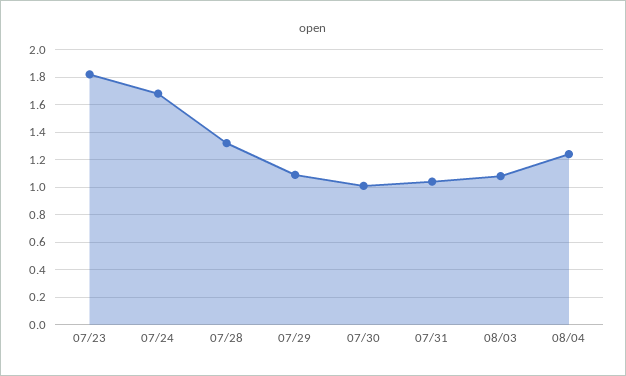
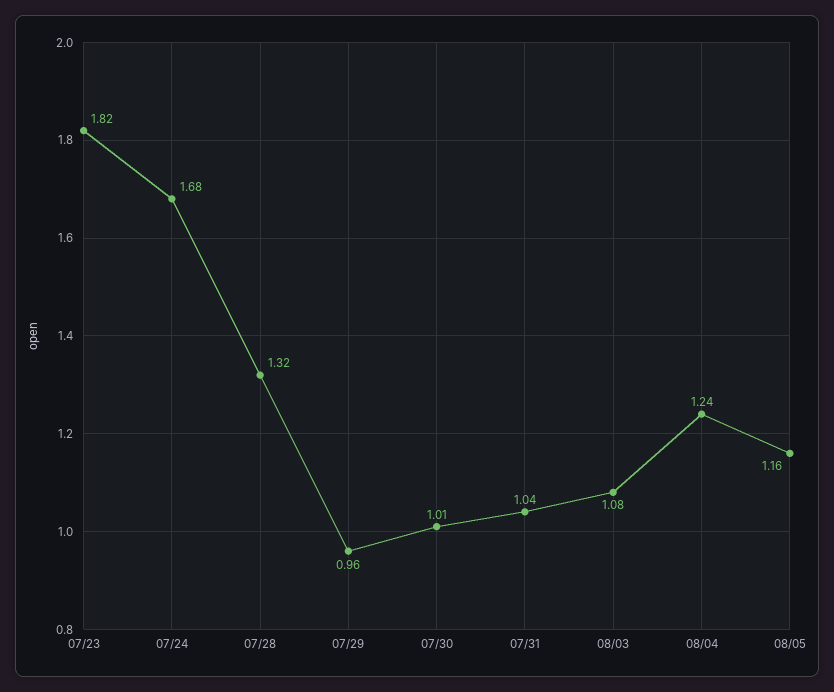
07/29: 1.1 -> 0.96
08/05: none -> 1.16

